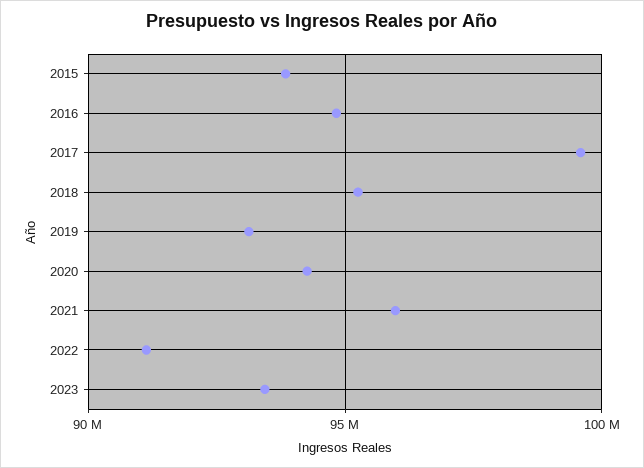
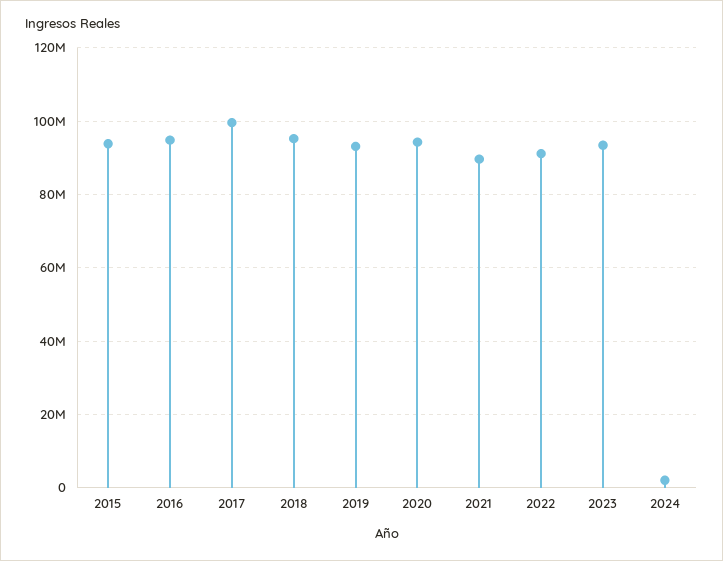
2021: 96000000 -> 90000000
2024: none -> 2000000

